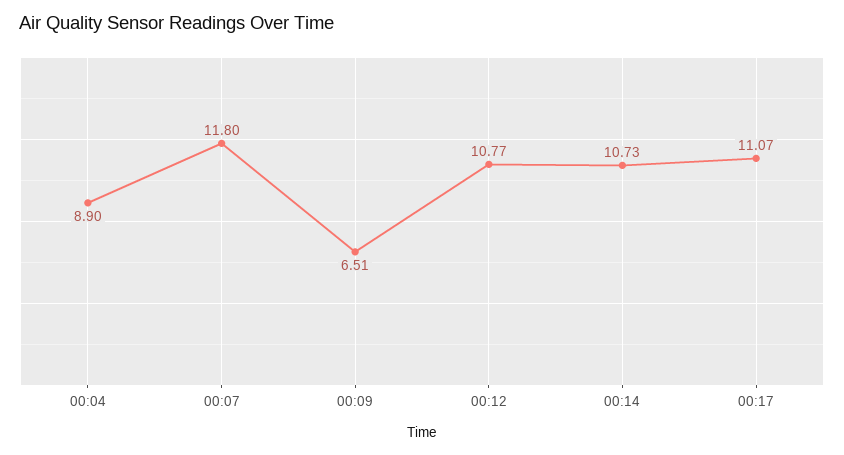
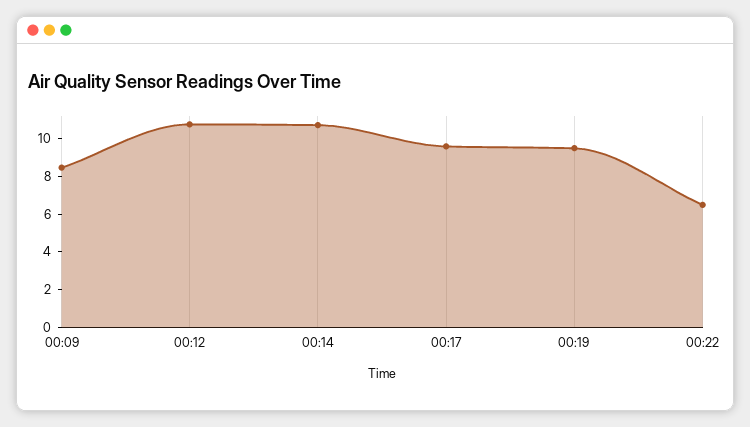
00:04: 8.9 -> none
00:07: 11.8 -> none
00:09: 6.51 -> 8.5
00:17: 11.07 -> 9.5
00:19: none -> 9.5
00:22: none -> 6.5

